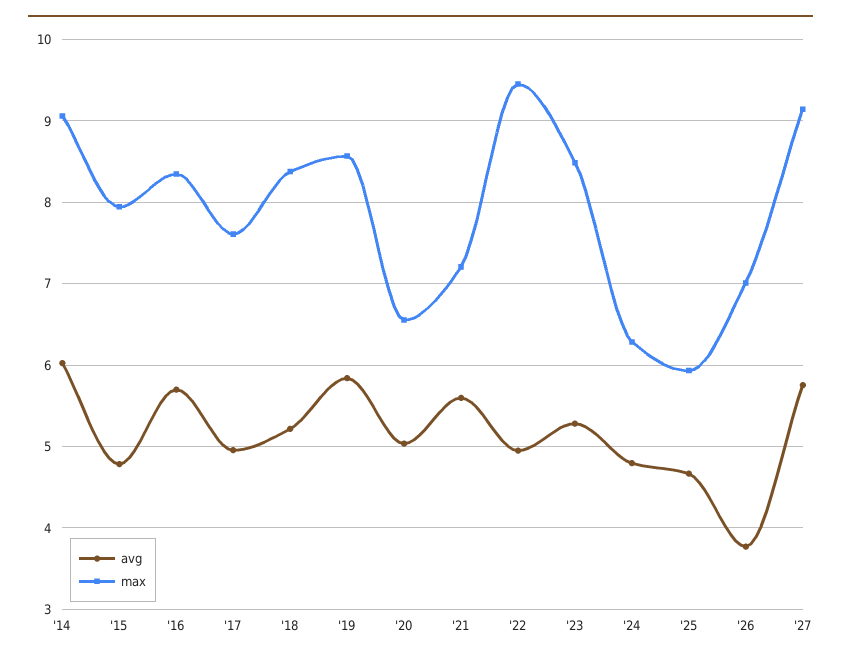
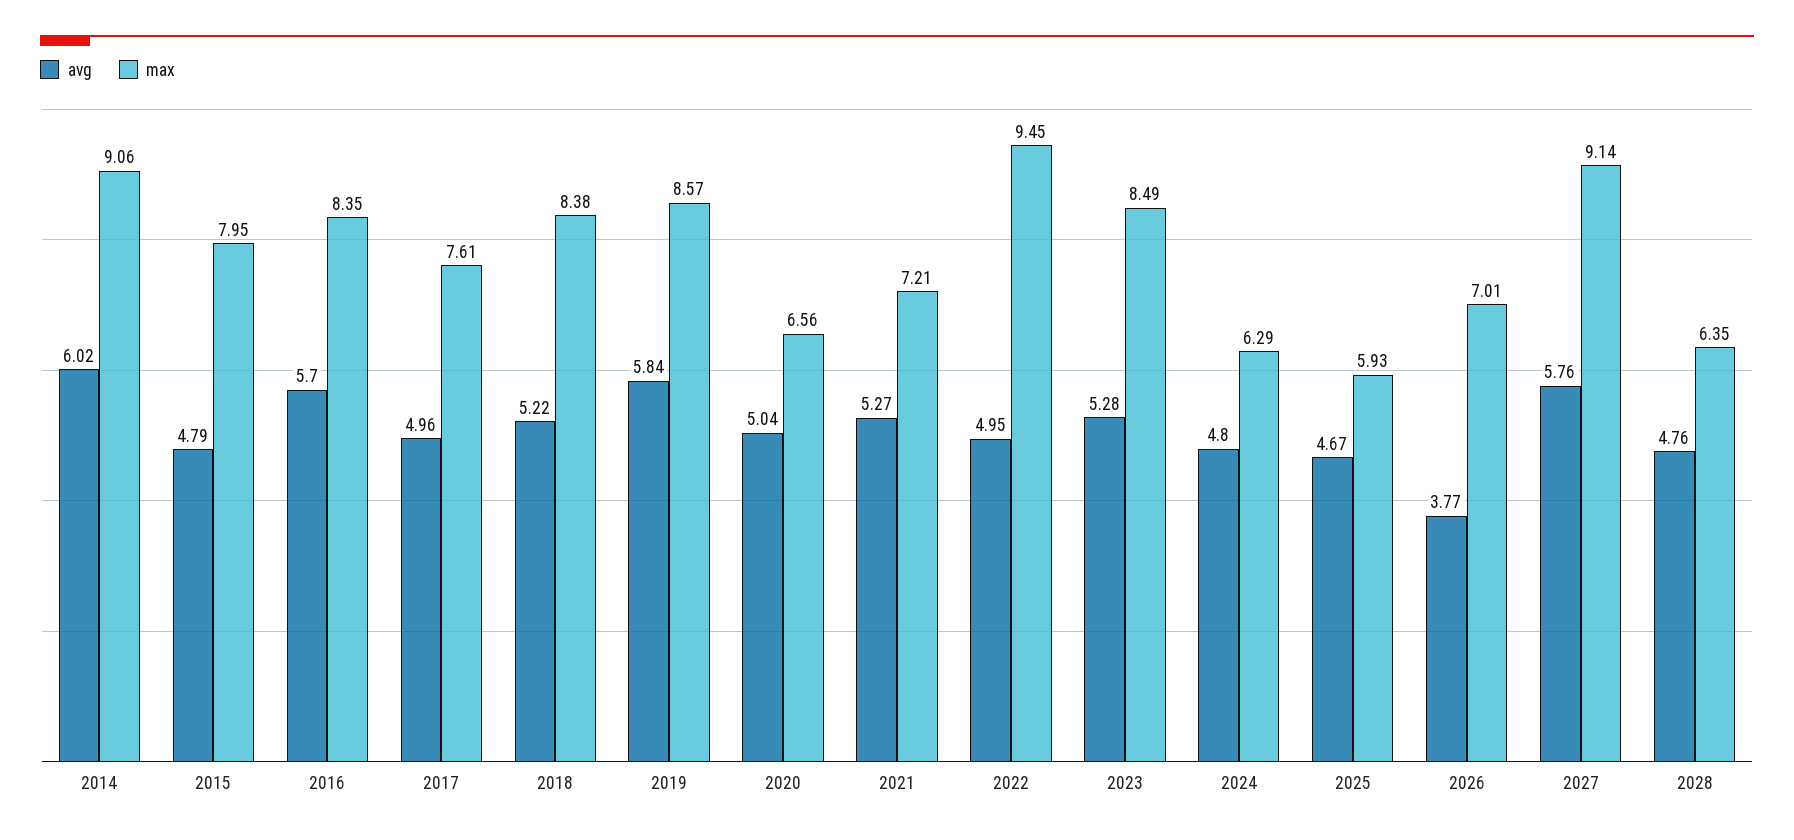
avg, '21: 5.6 -> 5.27
avg, 2028: none -> 4.76
max, 2028: none -> 6.35

